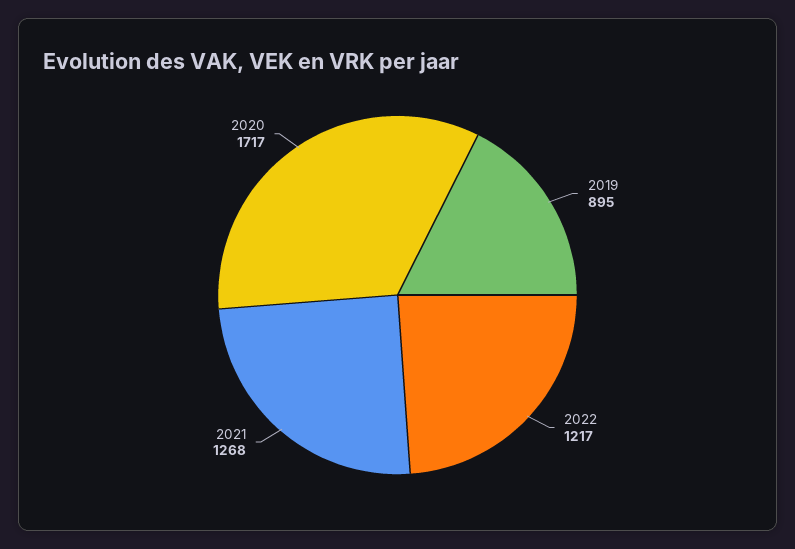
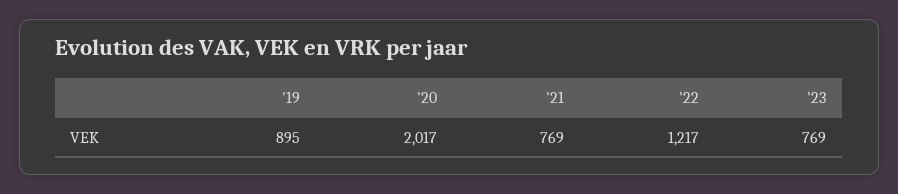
2021: 1268 -> 769
2020: 1717 -> 2017
'23: none -> 769

